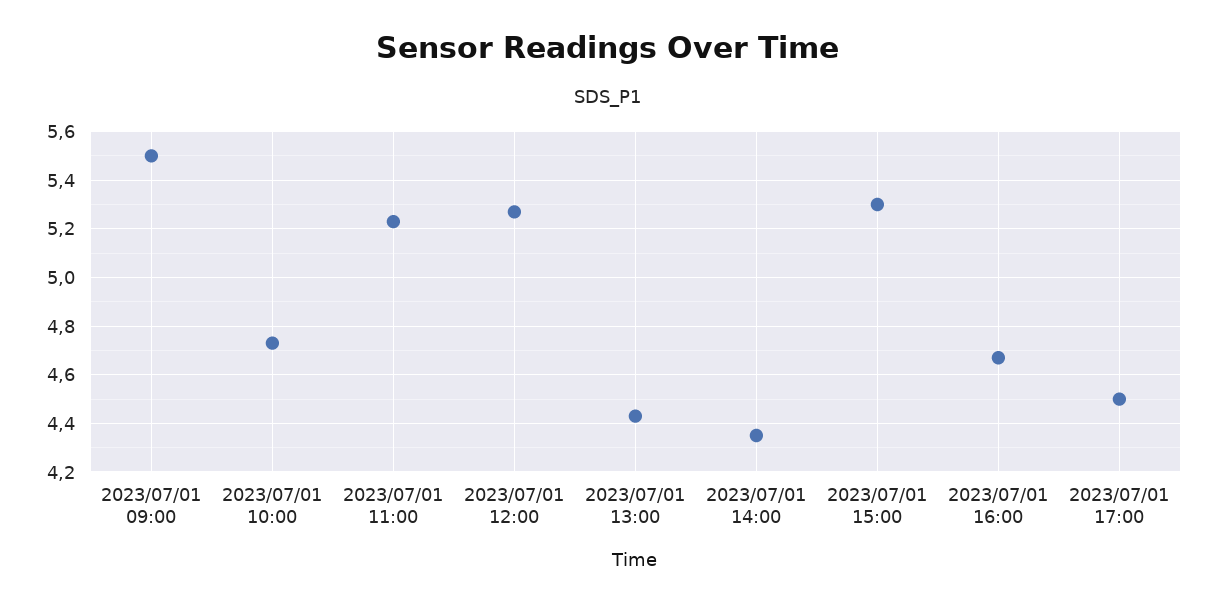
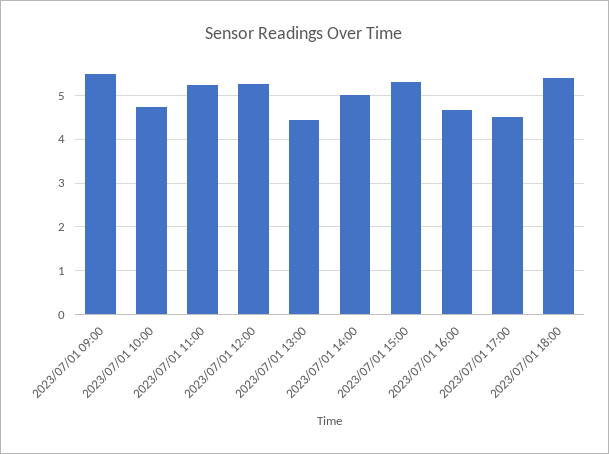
2023/07/01 14:00: 4.35 -> 5
2023/07/01 18:00: none -> 5.4

